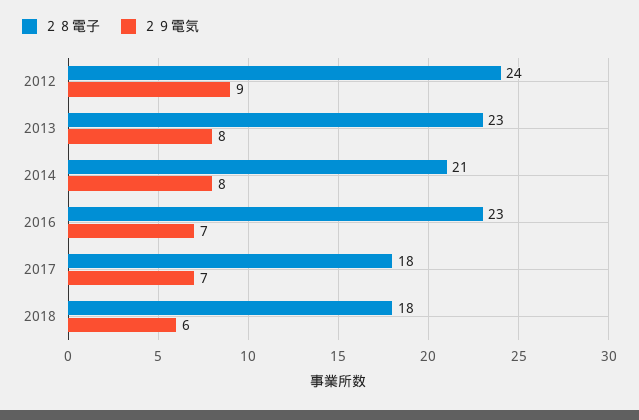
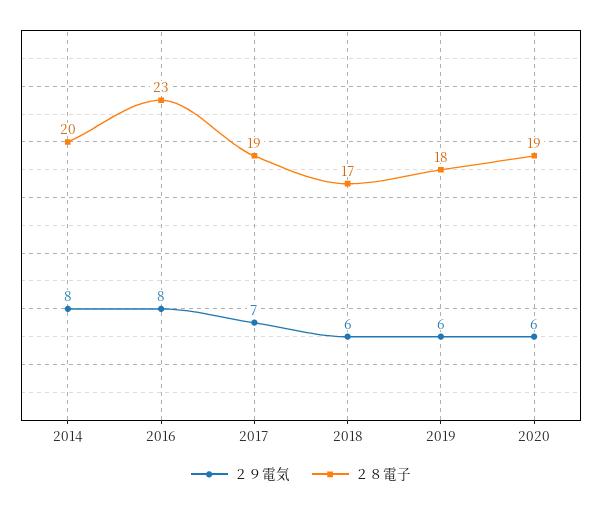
２８電子, 2012: 24 -> none
２９電気, 2012: 9 -> none
２８電子, 2013: 23 -> none
２９電気, 2013: 8 -> none
２８電子, 2014: 21 -> 20
２９電気, 2016: 7 -> 8
２８電子, 2017: 18 -> 19
２８電子, 2018: 18 -> 17
２９電気, 2019: none -> 6
２８電子, 2019: none -> 18
２９電気, 2020: none -> 6
２８電子, 2020: none -> 19

